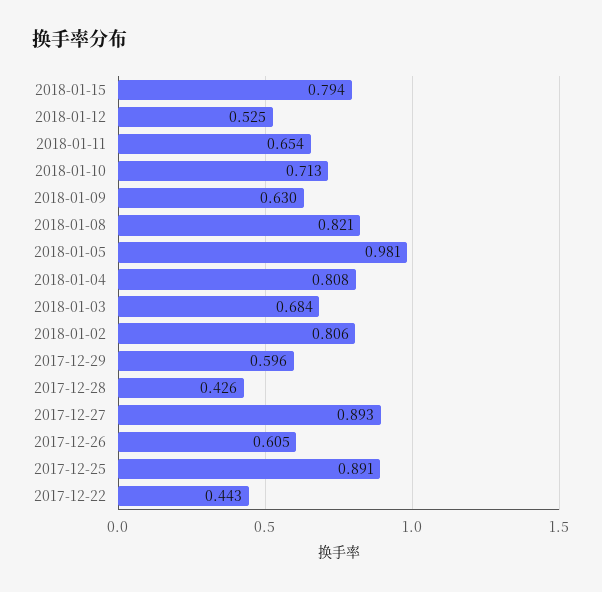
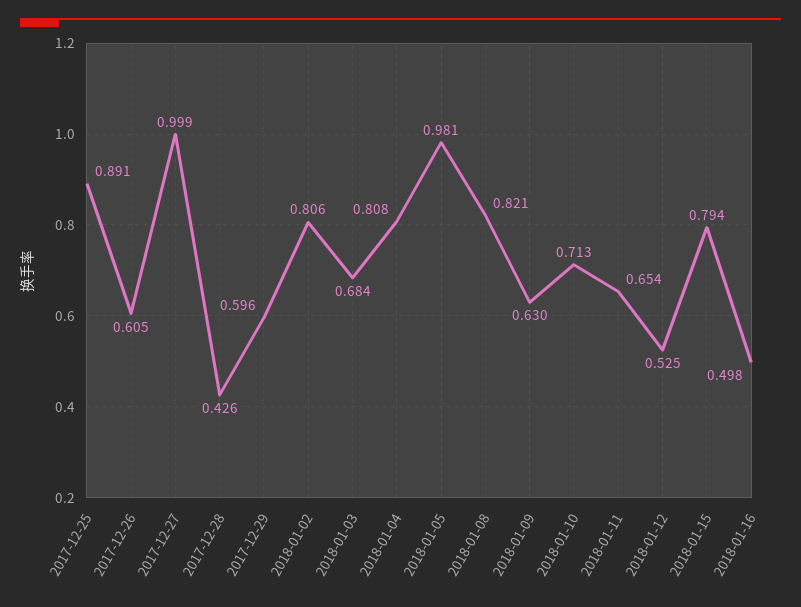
2017-12-27: 0.893 -> 0.999
2017-12-22: 0.443 -> none
2018-01-16: none -> 0.498

